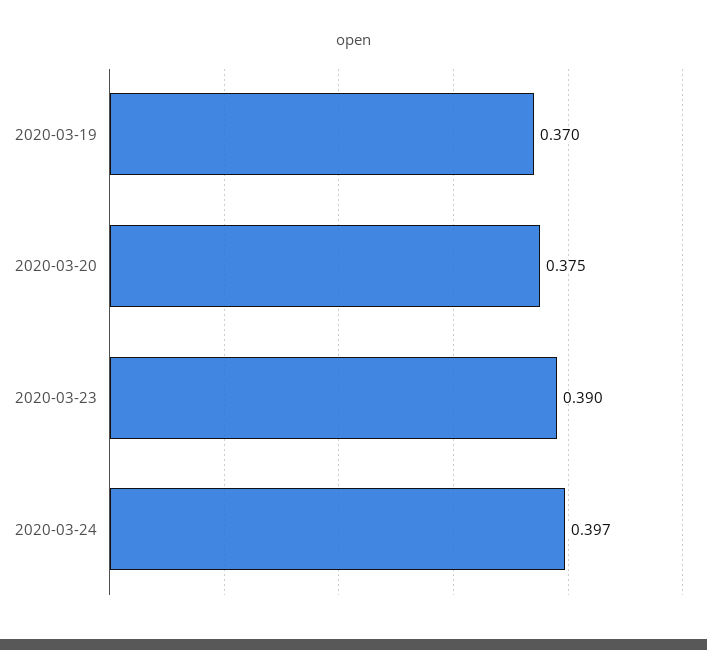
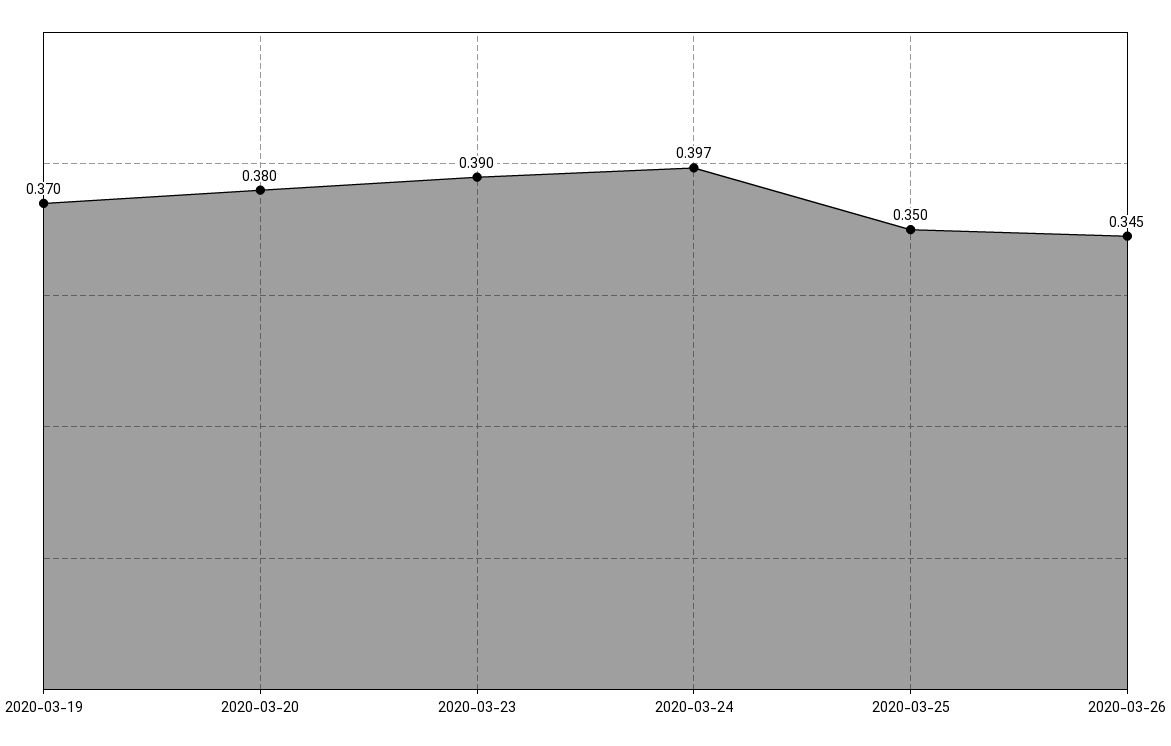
2020-03-20: 0.375 -> 0.38
2020-03-25: none -> 0.35
2020-03-26: none -> 0.345

